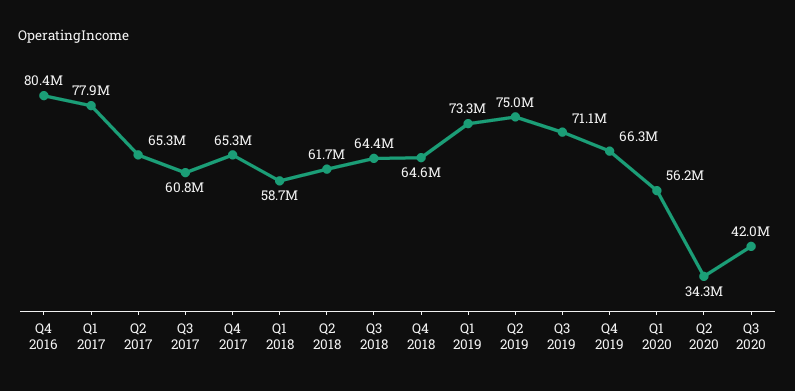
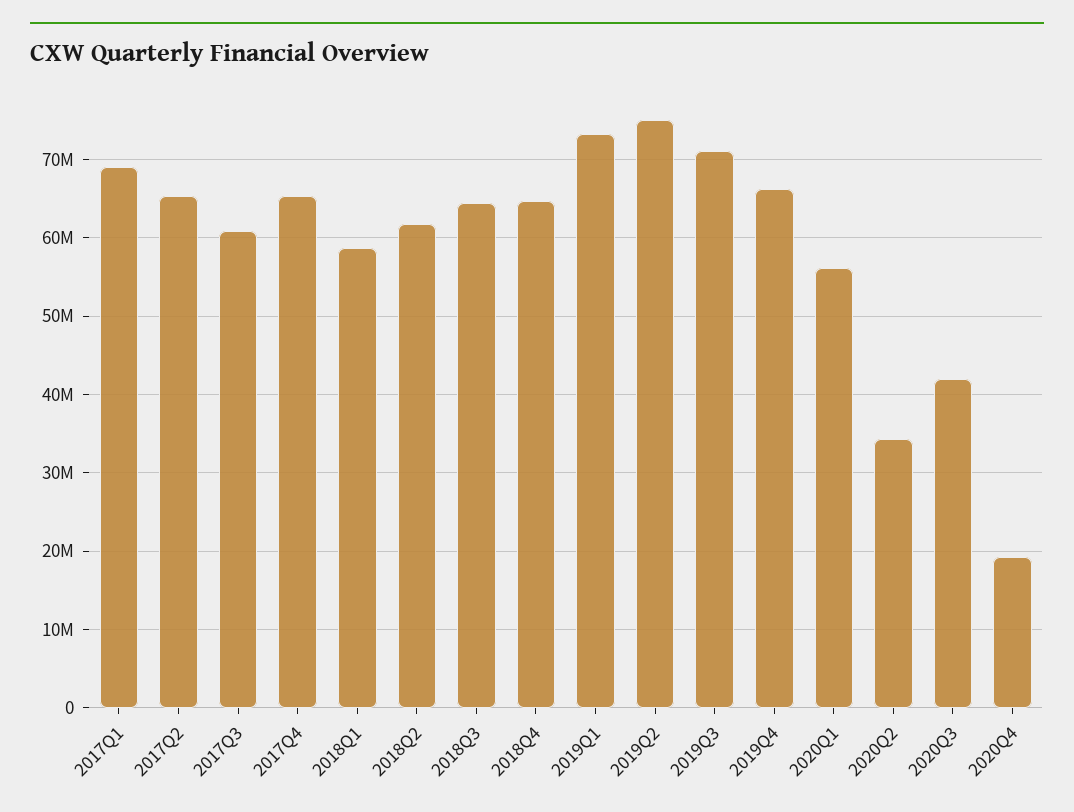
Q4 2016: 80400000 -> none
Q1 2017: 77900000 -> 69000000
2020Q4: none -> 19000000

